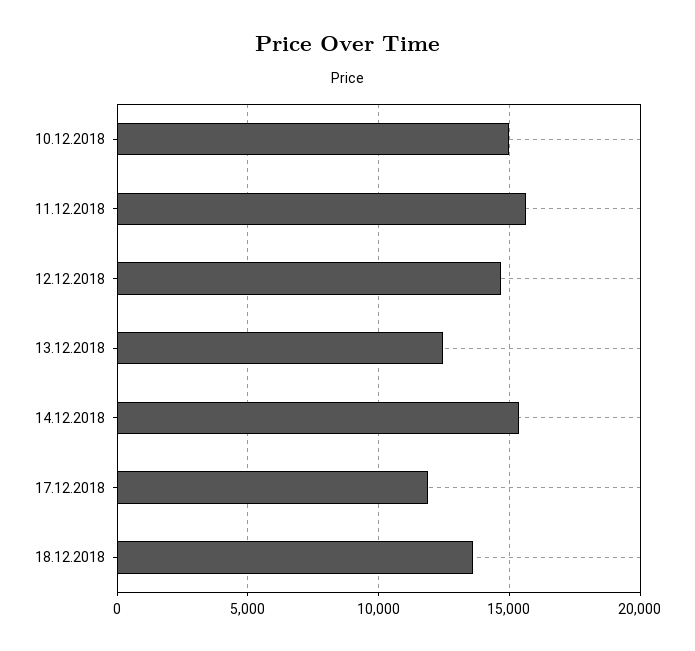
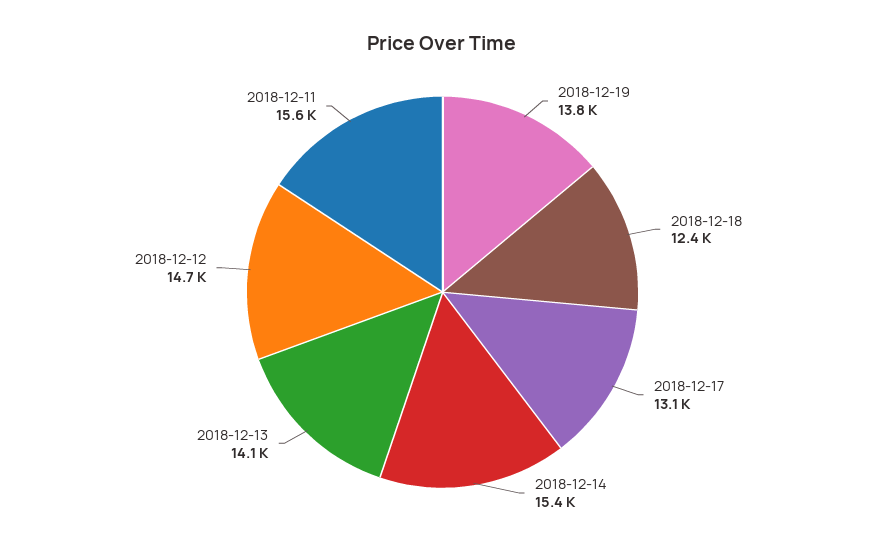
10.12.2018: 15000 -> none
13.12.2018: 12500 -> 14100
17.12.2018: 12000 -> 13100
18.12.2018: 13500 -> 12400
2018-12-19: none -> 13800

